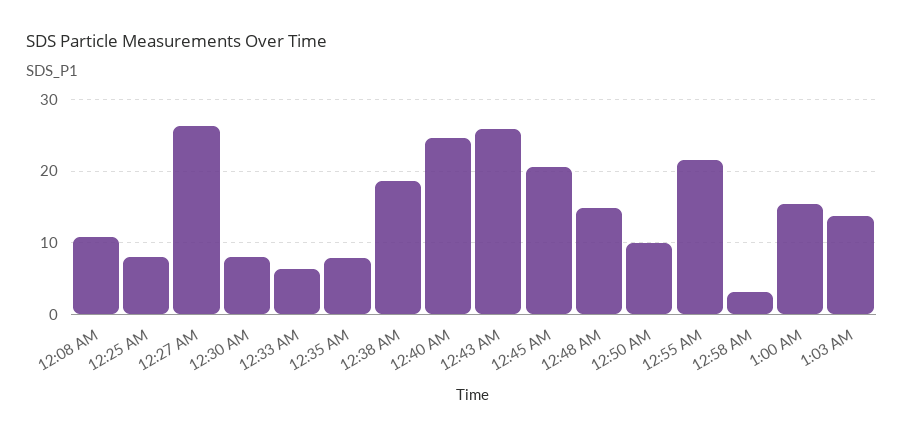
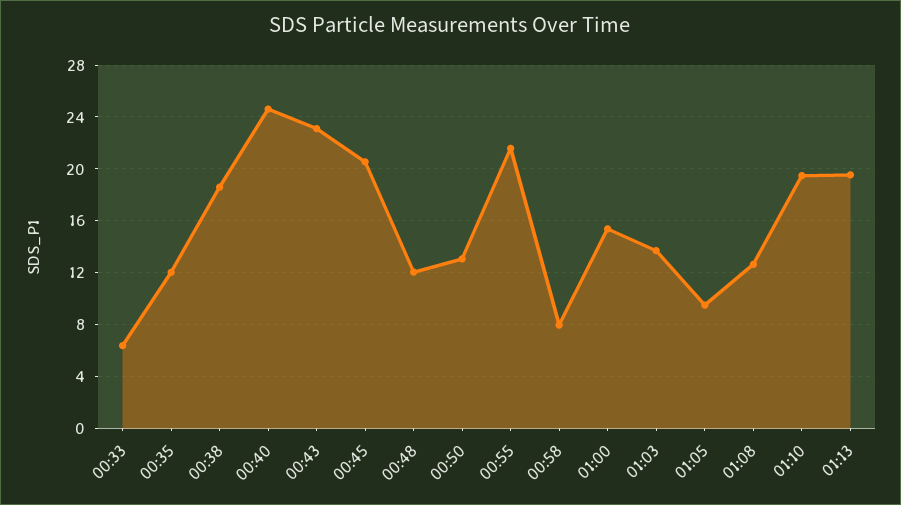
12:08 AM: 11 -> none
12:25 AM: 8 -> none
12:27 AM: 26 -> none
12:30 AM: 8 -> none
12:35 AM: 8 -> 12
12:43 AM: 26 -> 23
12:48 AM: 15 -> 12
12:50 AM: 10 -> 13
12:58 AM: 3 -> 8
01:05: none -> 9.5
01:08: none -> 12.5
01:10: none -> 19.5
01:13: none -> 19.5

